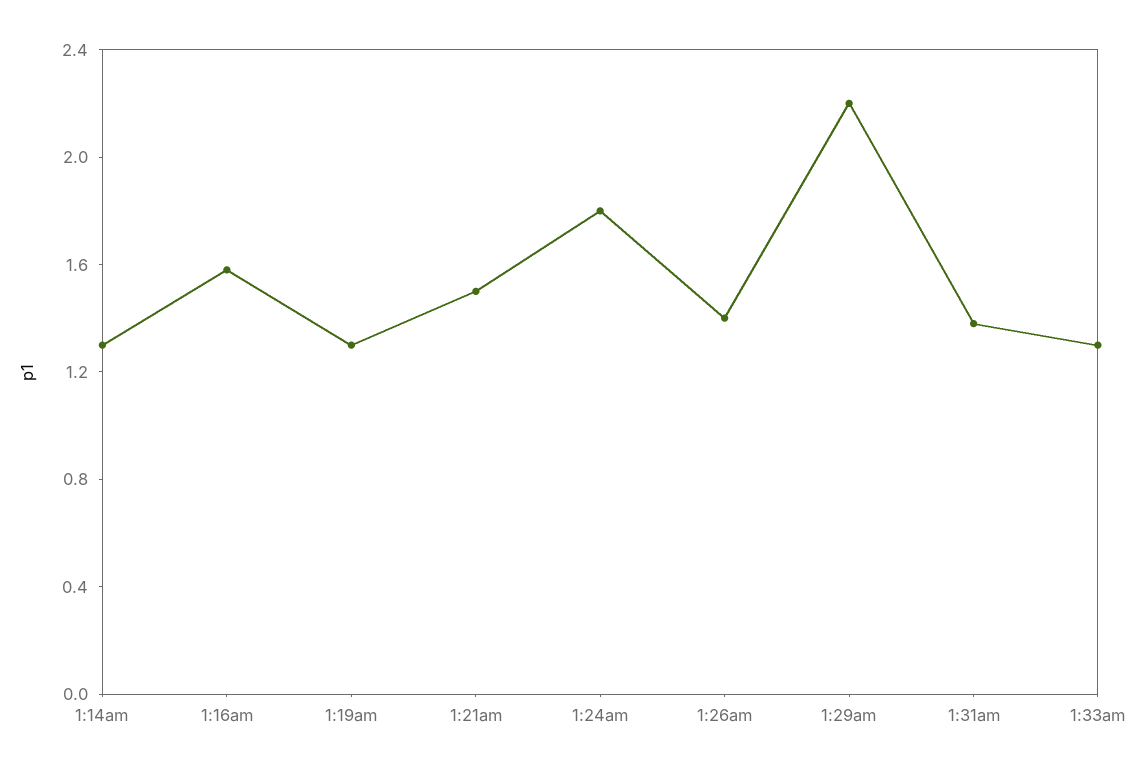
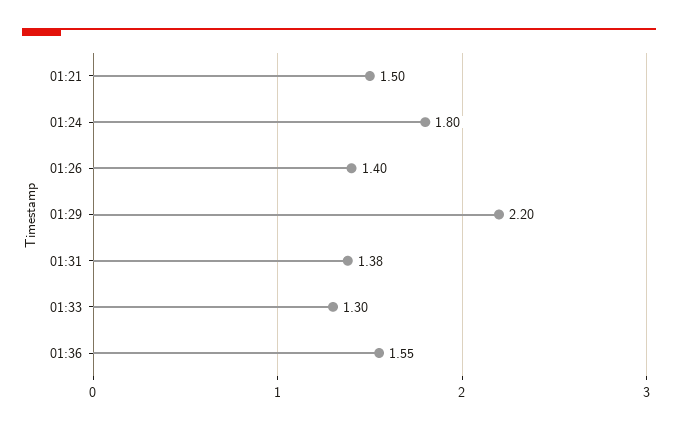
1:14am: 1.3 -> none
1:16am: 1.6 -> none
1:19am: 1.3 -> none
01:36: none -> 1.55

